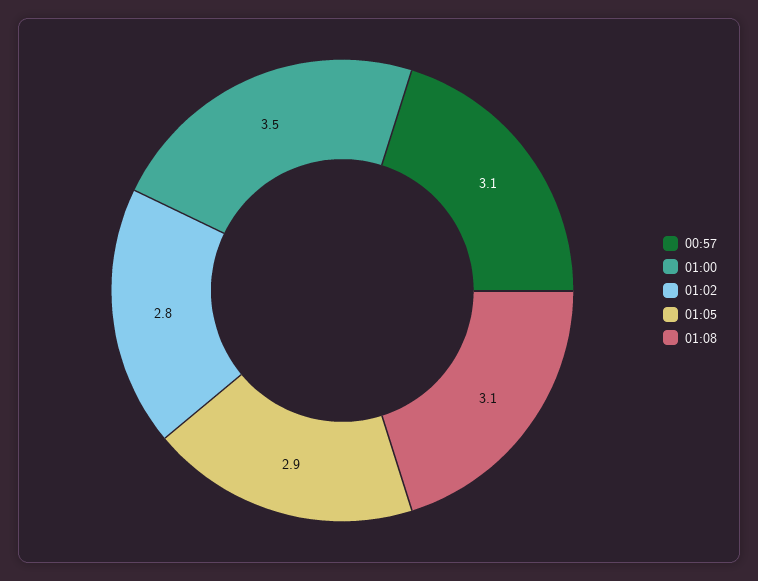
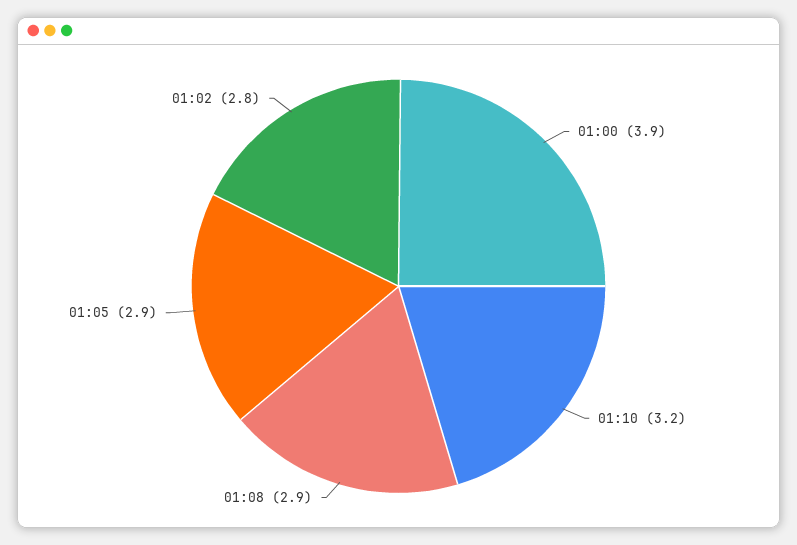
00:57: 3.1 -> none
01:00: 3.5 -> 3.9
01:08: 3.1 -> 2.9
01:10: none -> 3.2

